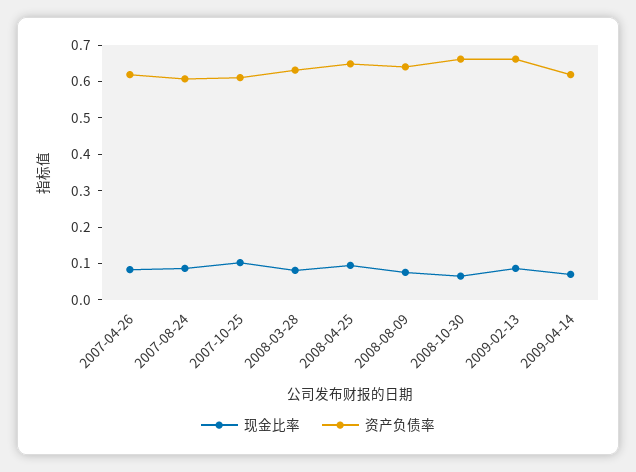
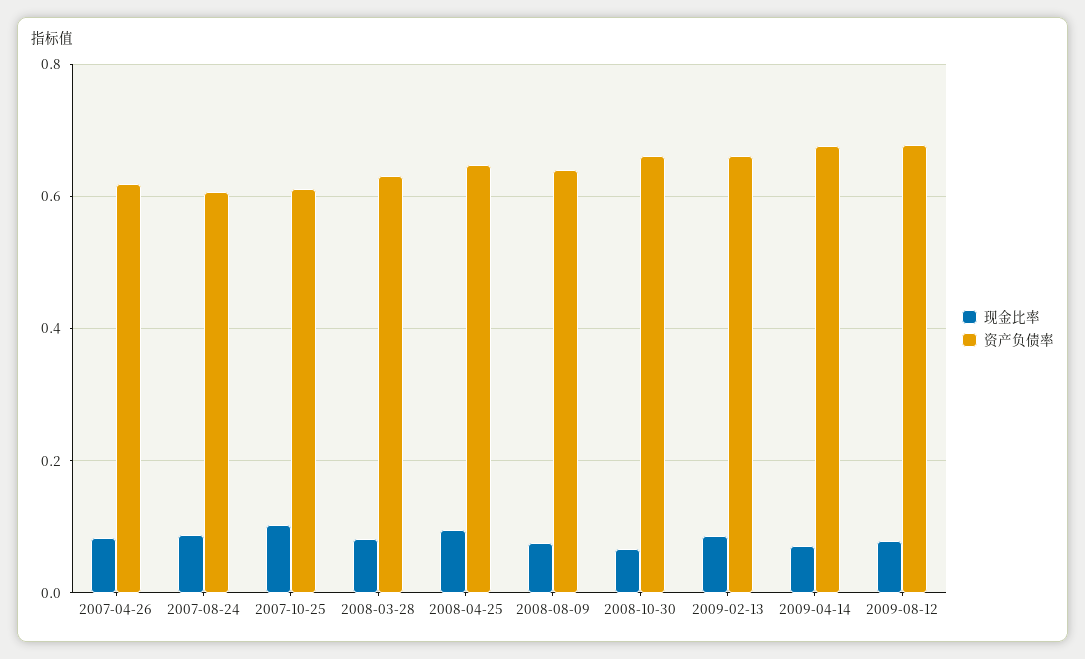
资产负债率, 2009-04-14: 0.625 -> 0.68
现金比率, 2009-08-12: none -> 0.08
资产负债率, 2009-08-12: none -> 0.68

